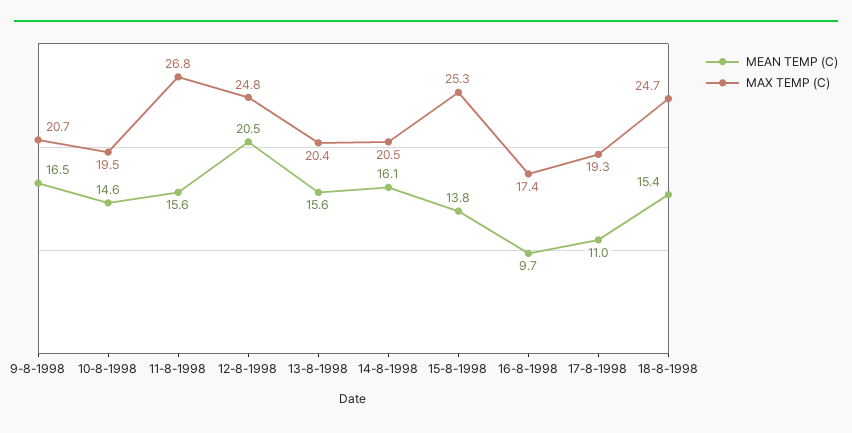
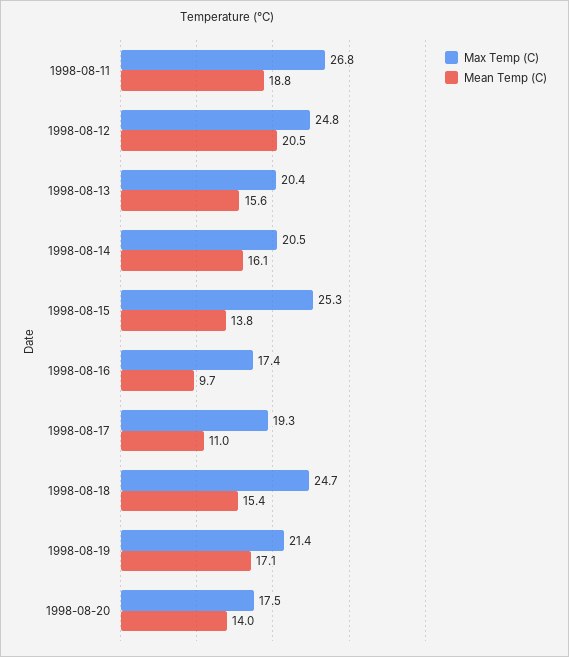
MEAN TEMP (C), 9-8-1998: 16.5 -> none
MAX TEMP (C), 9-8-1998: 20.7 -> none
MEAN TEMP (C), 10-8-1998: 14.6 -> none
MAX TEMP (C), 10-8-1998: 19.5 -> none
MEAN TEMP (C), 11-8-1998: 15.6 -> 18.8
MAX TEMP (C), 1998-08-19: none -> 21.4
MEAN TEMP (C), 1998-08-19: none -> 17.1
MAX TEMP (C), 1998-08-20: none -> 17.5
MEAN TEMP (C), 1998-08-20: none -> 14

